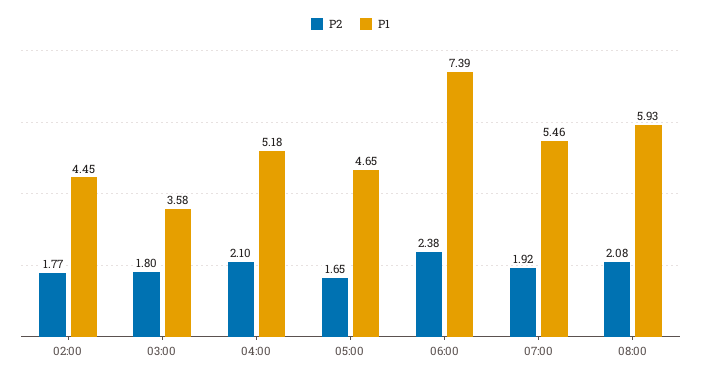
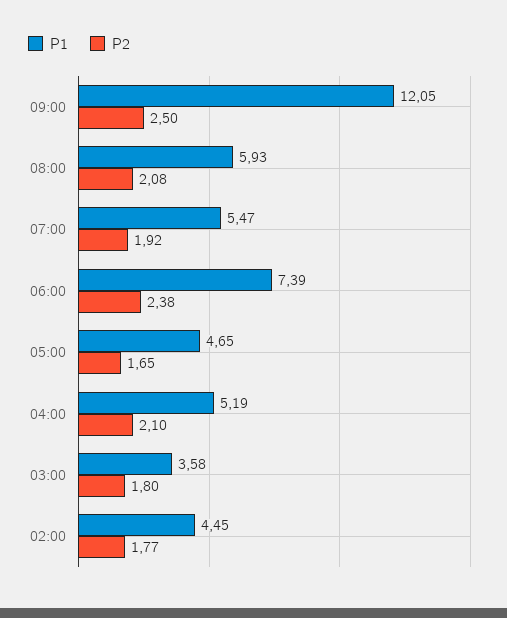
P1, 04:00: 5.18 -> 5.19
P1, 07:00: 5.46 -> 5.47
P1, 09:00: none -> 12.05
P2, 09:00: none -> 2.5

